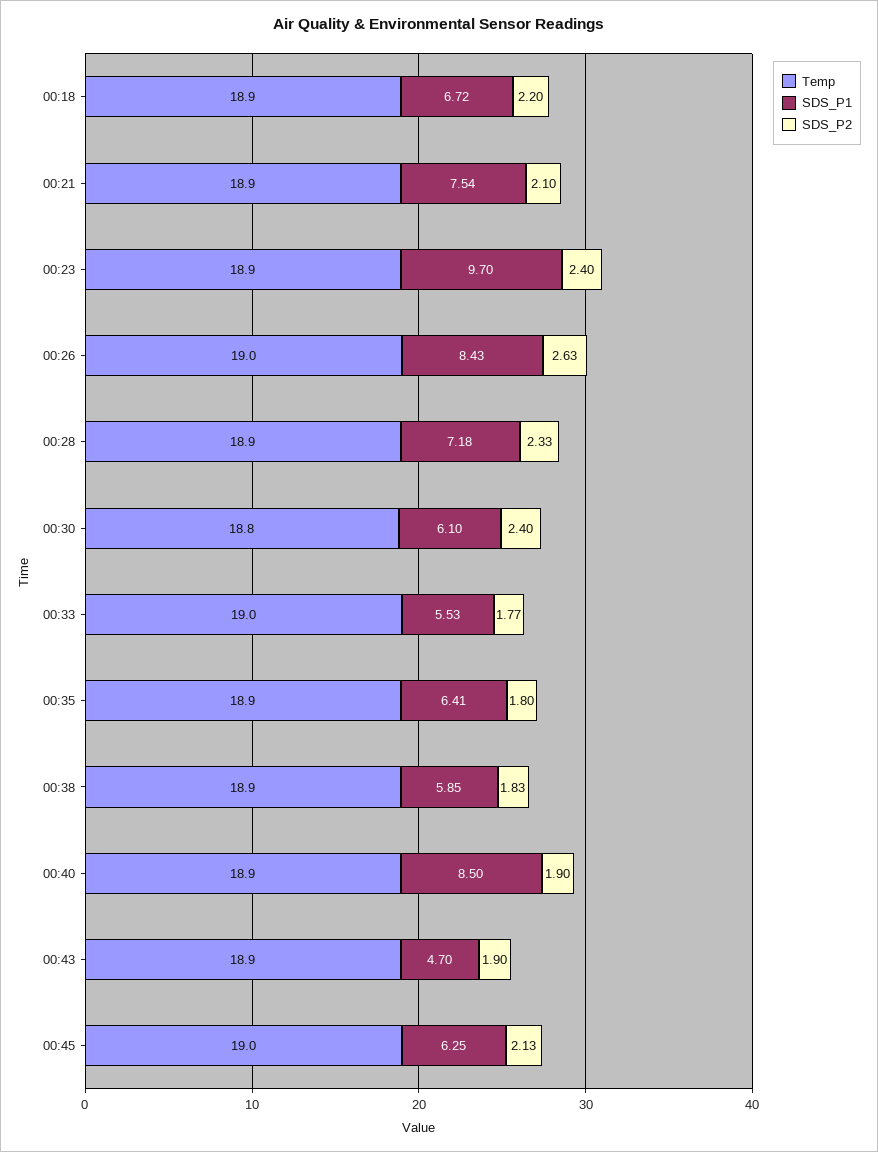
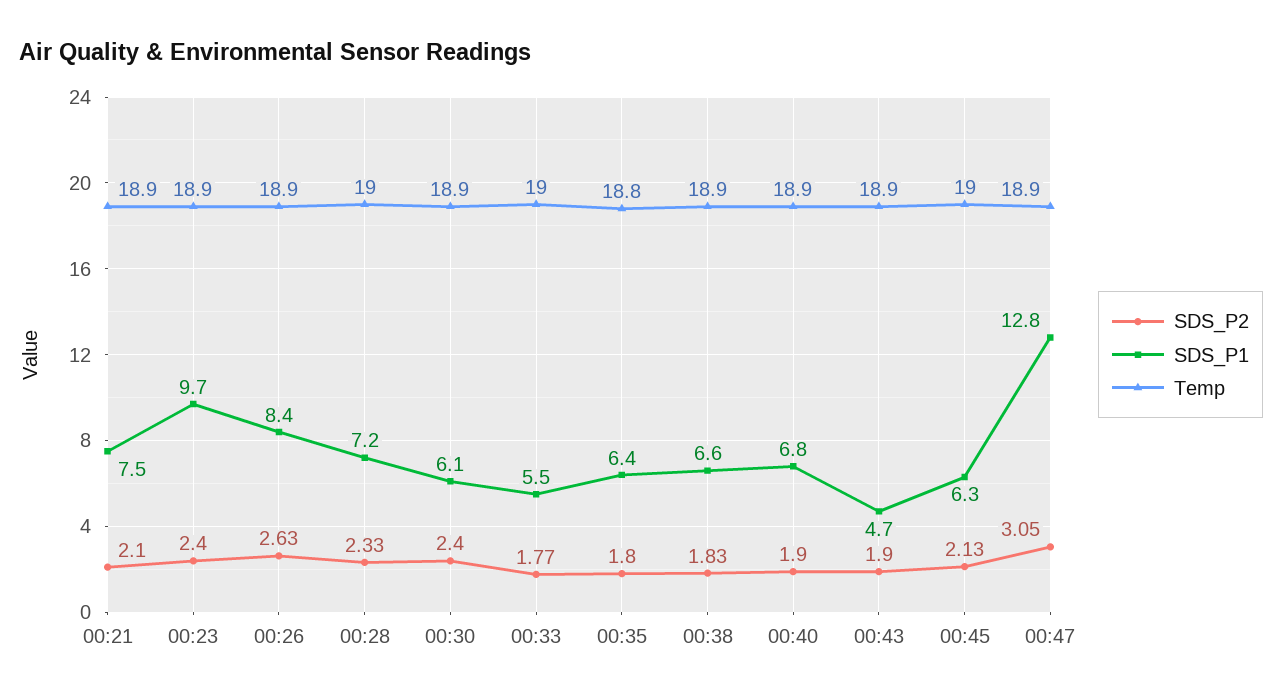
Temp, 00:18: 18.9 -> none
SDS_P1, 00:18: 6.72 -> none
SDS_P2, 00:18: 2.2 -> none
Temp, 00:26: 19 -> 18.9
Temp, 00:28: 18.9 -> 19
Temp, 00:30: 18.8 -> 18.9
Temp, 00:35: 18.9 -> 18.8
SDS_P1, 00:38: 5.85 -> 6.6
SDS_P1, 00:40: 8.5 -> 6.8
SDS_P2, 00:47: none -> 3.05
SDS_P1, 00:47: none -> 12.8
Temp, 00:47: none -> 18.9

